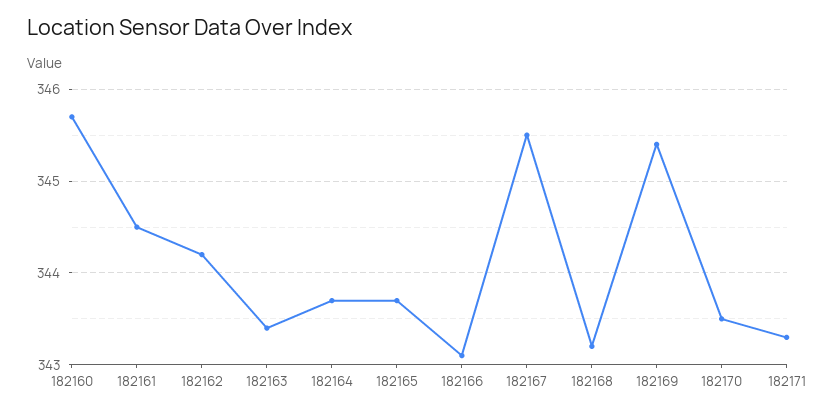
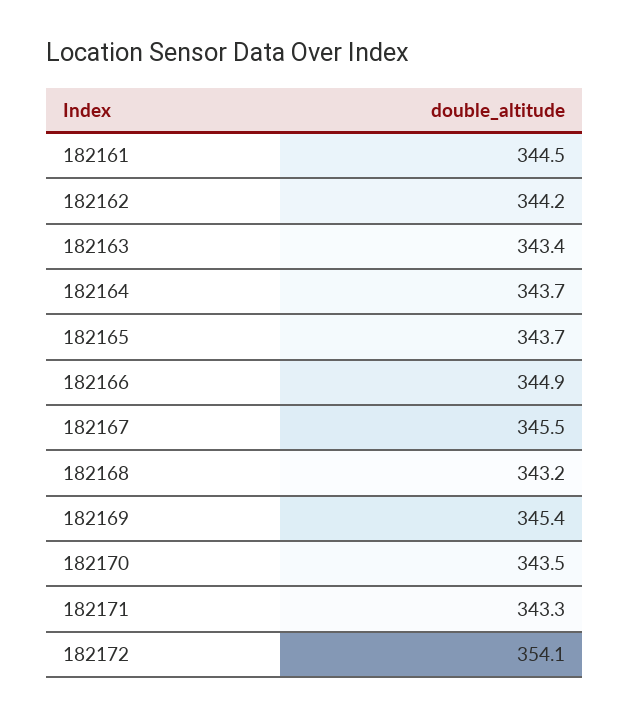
182160: 345.7 -> none
182166: 343.1 -> 344.9
182172: none -> 354.1

